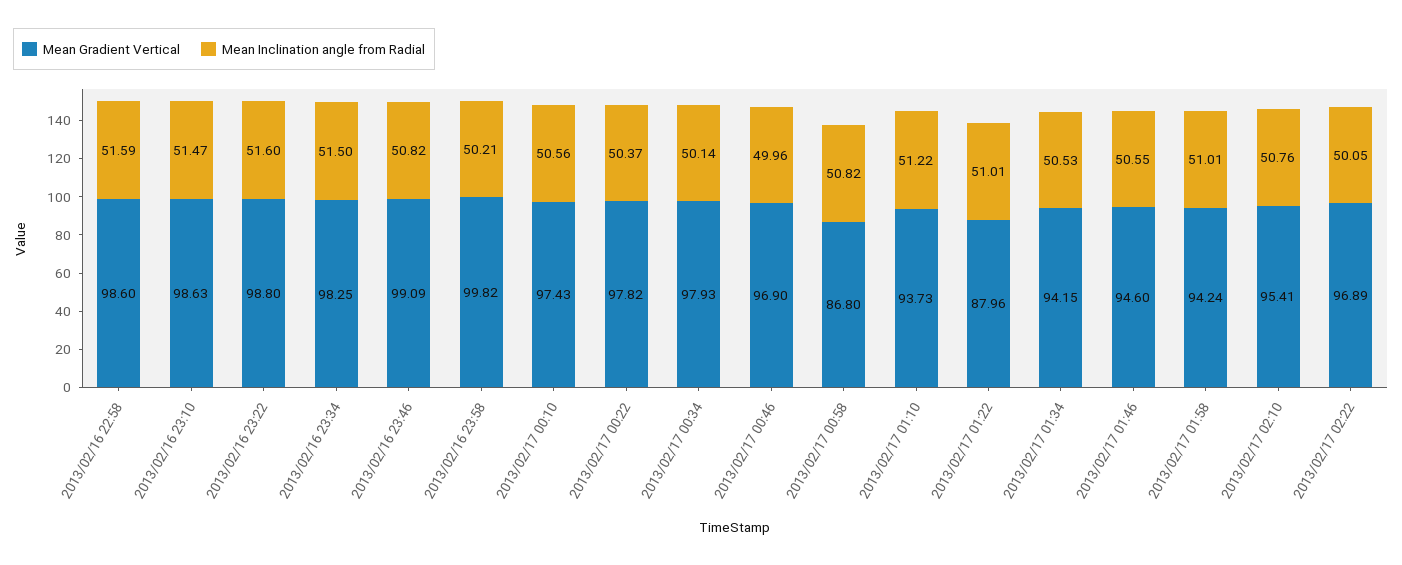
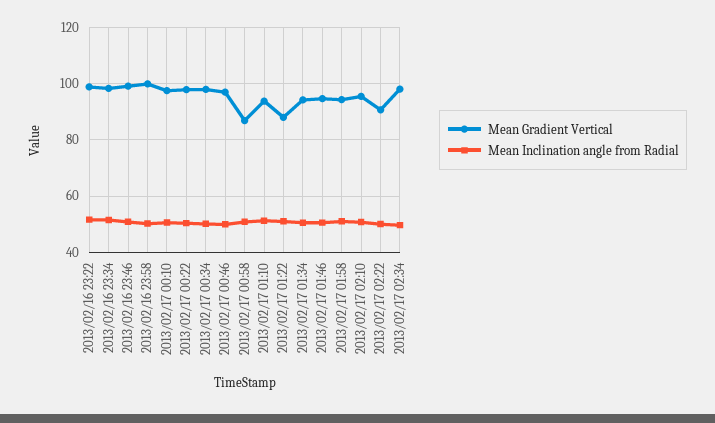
Mean Gradient Vertical, 2013/02/16 22:58: 98.6 -> none
Mean Inclination angle from Radial, 2013/02/16 22:58: 51.59 -> none
Mean Gradient Vertical, 2013/02/16 23:10: 98.63 -> none
Mean Inclination angle from Radial, 2013/02/16 23:10: 51.47 -> none
Mean Gradient Vertical, 2013/02/17 02:22: 96.89 -> 90
Mean Gradient Vertical, 2013/02/17 02:34: none -> 97.5
Mean Inclination angle from Radial, 2013/02/17 02:34: none -> 50

